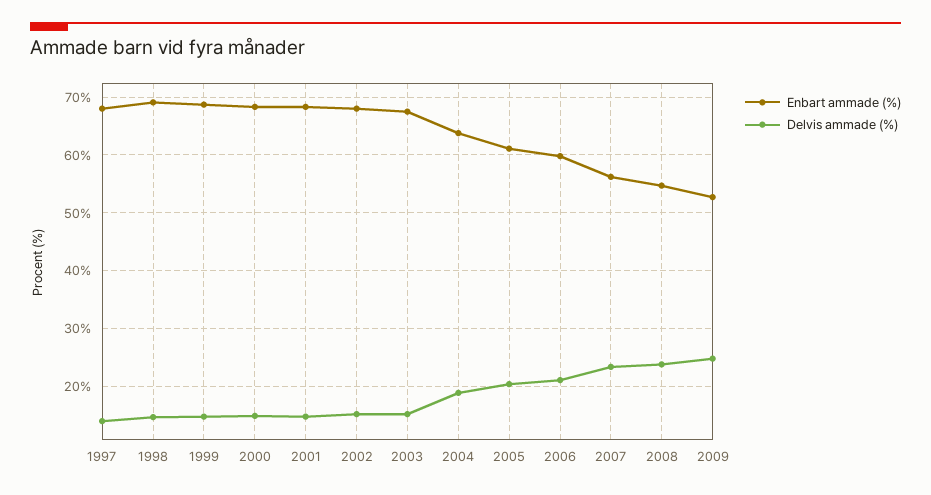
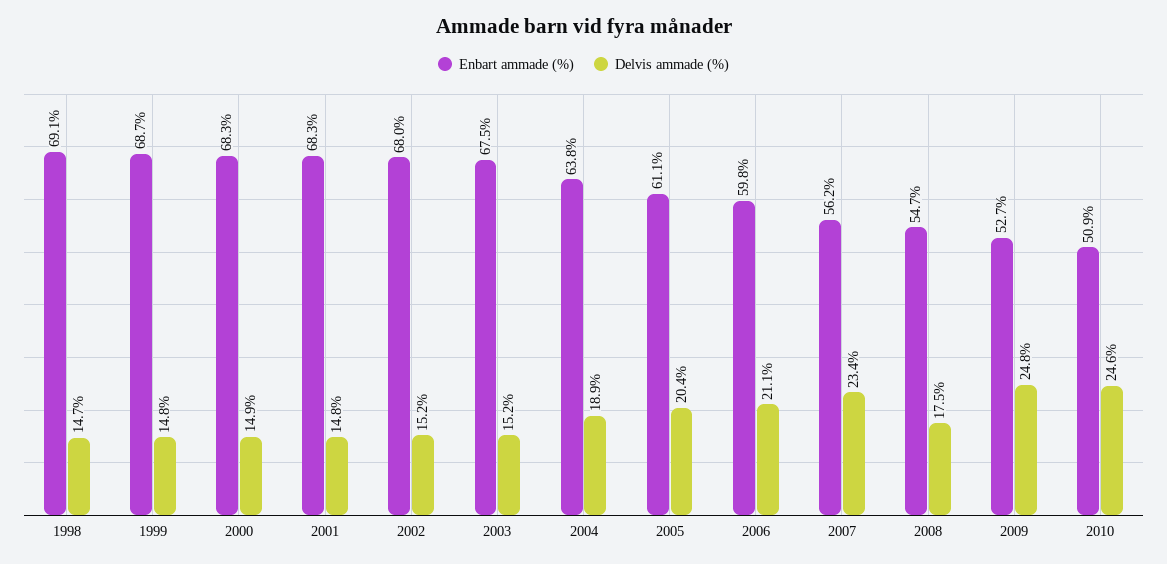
Enbart ammade (%), 1997: 68 -> none
Delvis ammade (%), 1997: 14 -> none
Delvis ammade (%), 2008: 24 -> 17.5
Enbart ammade (%), 2010: none -> 50.9
Delvis ammade (%), 2010: none -> 24.6

